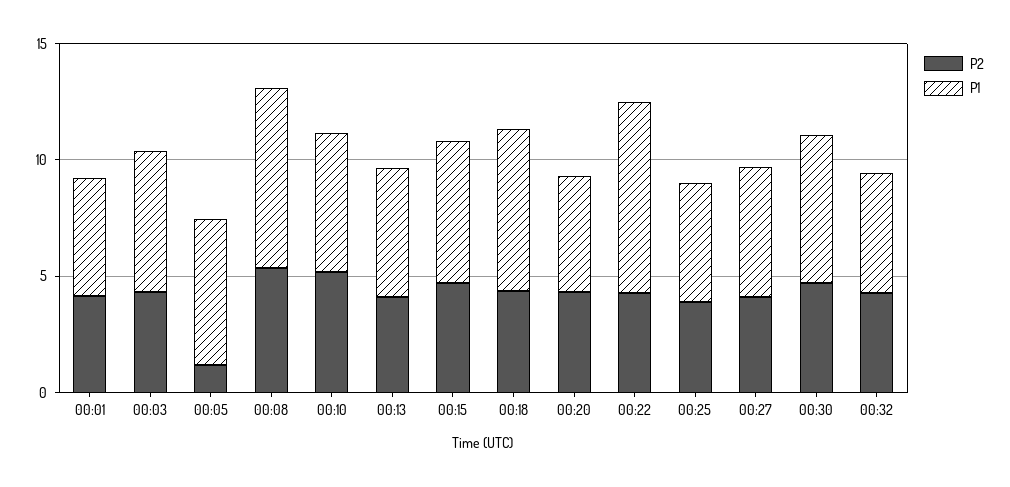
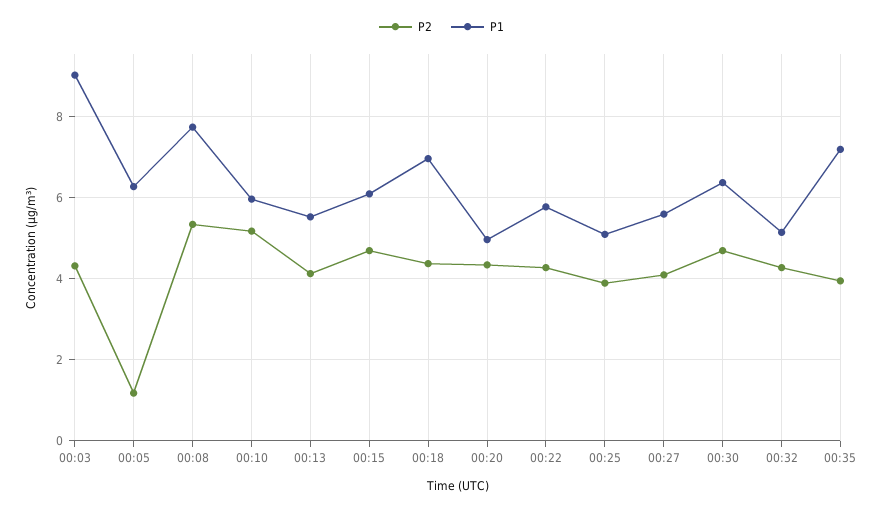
P2, 00:01: 4 -> none
P1, 00:01: 5 -> none
P1, 00:03: 6 -> 9
P1, 00:22: 8 -> 5.8
P2, 00:35: none -> 4
P1, 00:35: none -> 7.2

